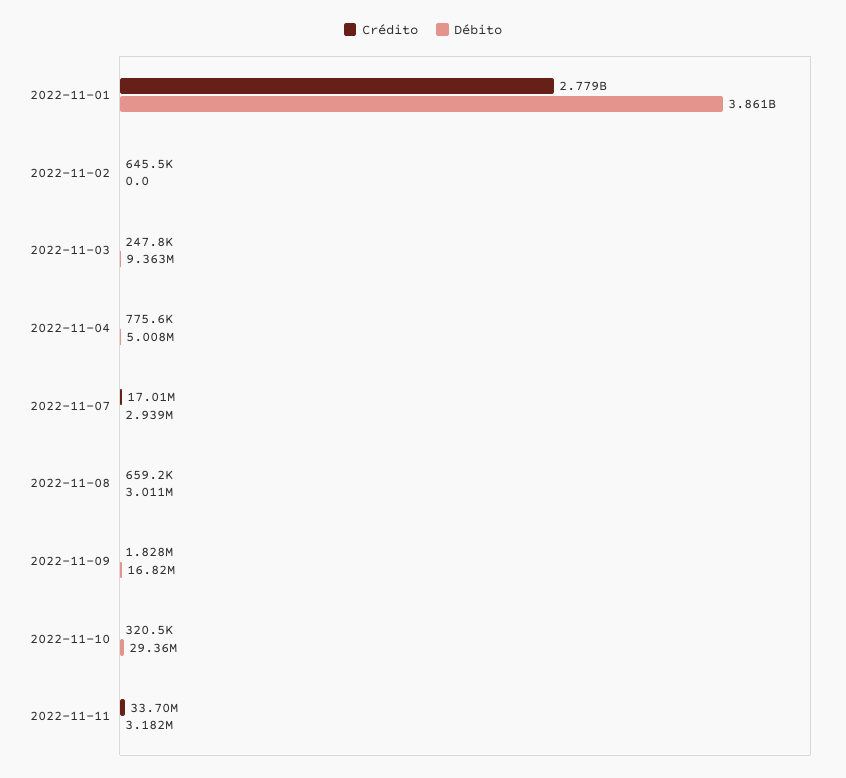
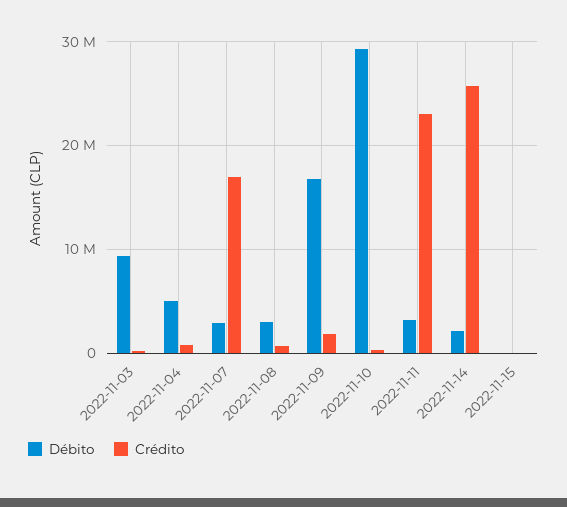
Crédito, 2022-11-01: 2779000000 -> none
Débito, 2022-11-01: 3861000000 -> none
Crédito, 2022-11-02: 645500 -> none
Débito, 2022-11-02: 0 -> none
Crédito, 2022-11-11: 33700000 -> 23000000
Débito, 2022-11-14: none -> 2000000
Crédito, 2022-11-14: none -> 26000000
Débito, 2022-11-15: none -> 0
Crédito, 2022-11-15: none -> 0

